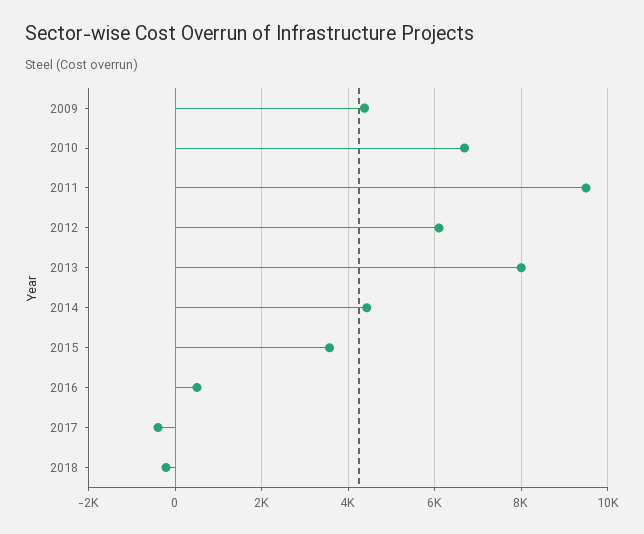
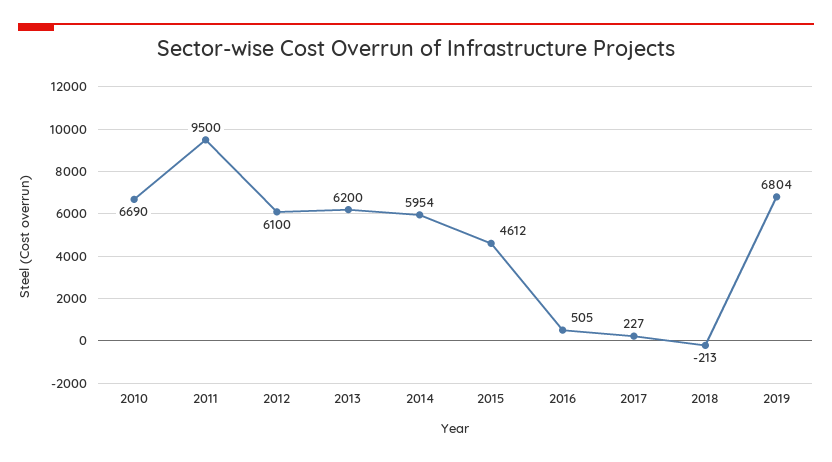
2009: 4400 -> none
2013: 8000 -> 6200
2014: 4400 -> 5954
2015: 3600 -> 4612
2017: -400 -> 227
2019: none -> 6804

